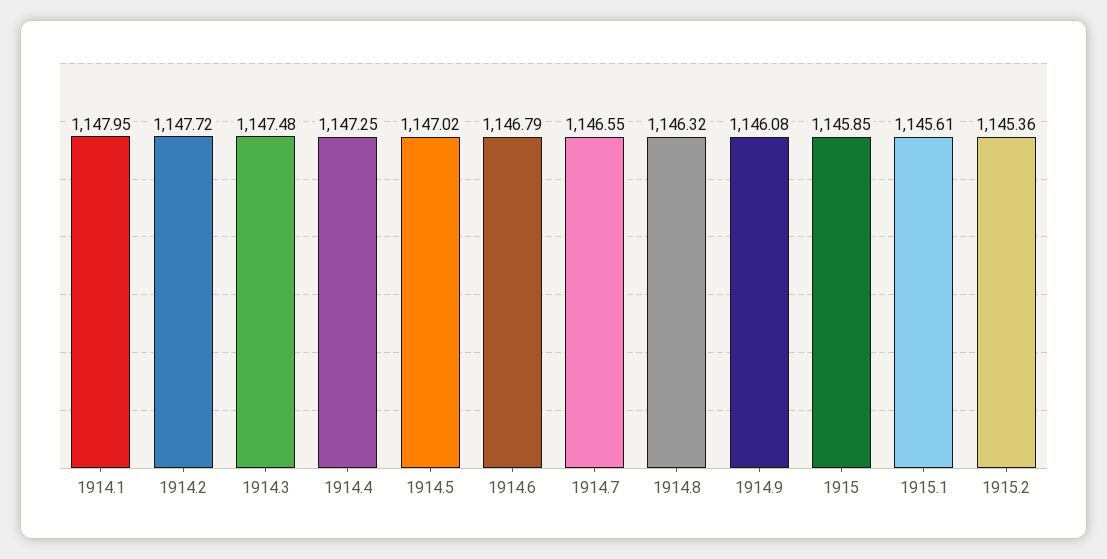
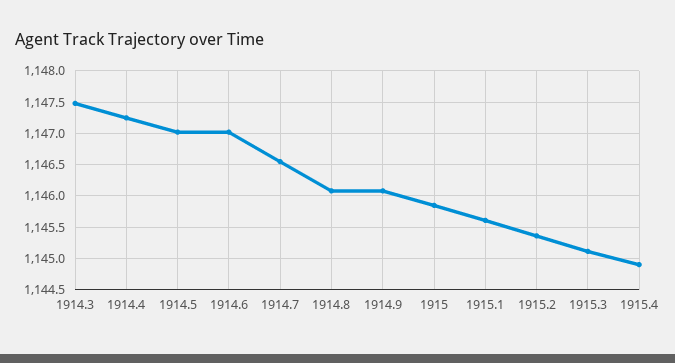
1914.1: 1147.95 -> none
1914.2: 1147.72 -> none
1914.6: 1146.79 -> 1147
1914.8: 1146.32 -> 1146.1
1915.3: none -> 1145.1
1915.4: none -> 1144.9

